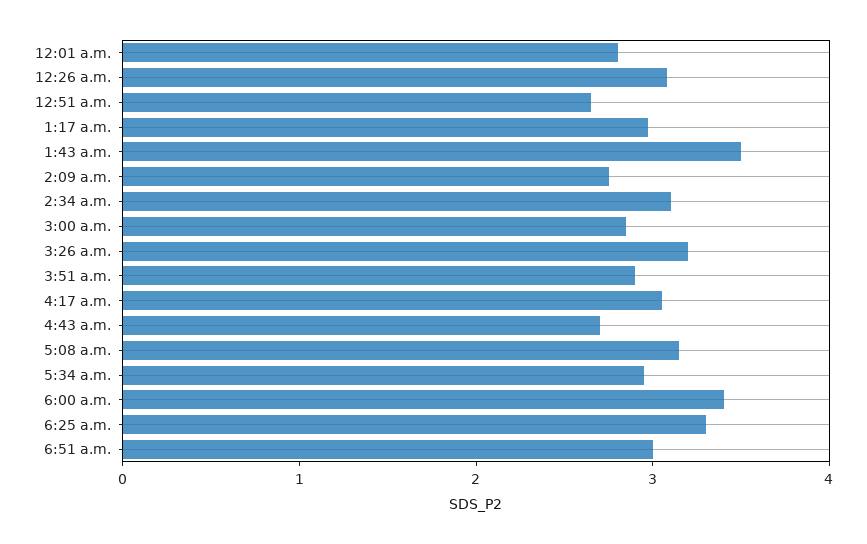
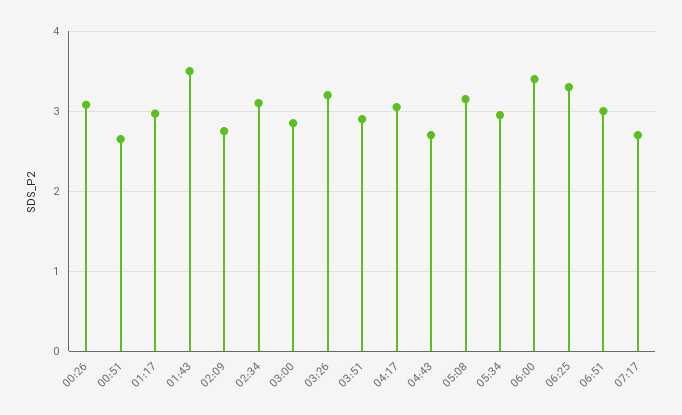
12:01 a.m.: 2.8 -> none
07:17: none -> 2.7

